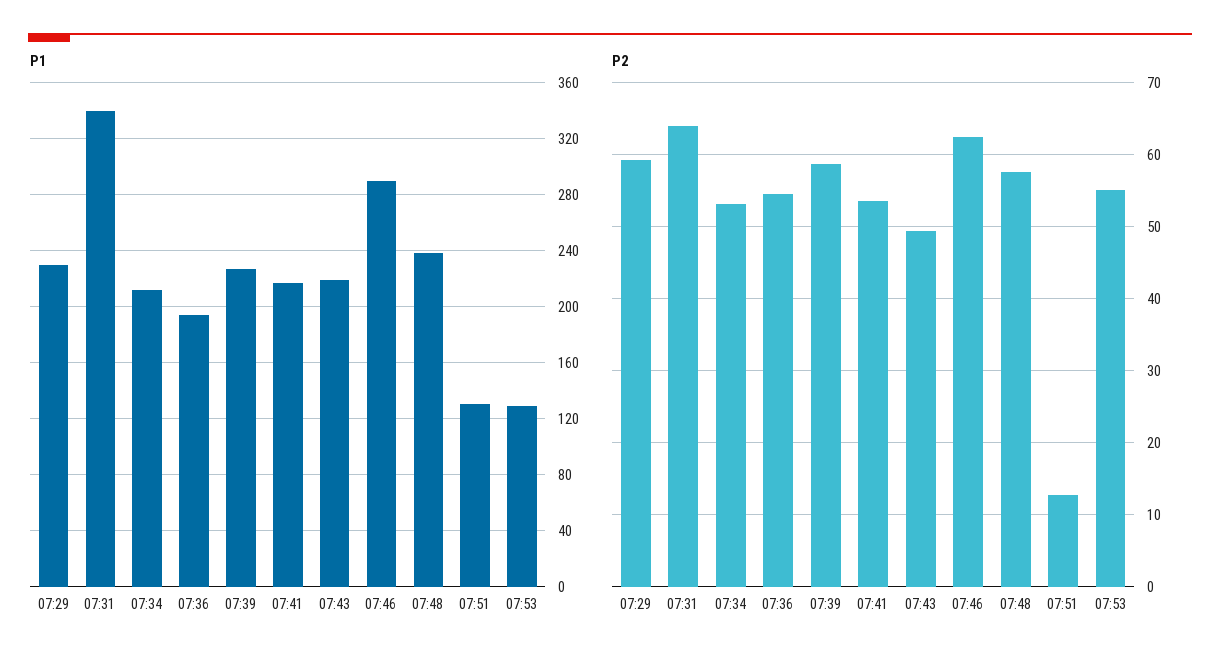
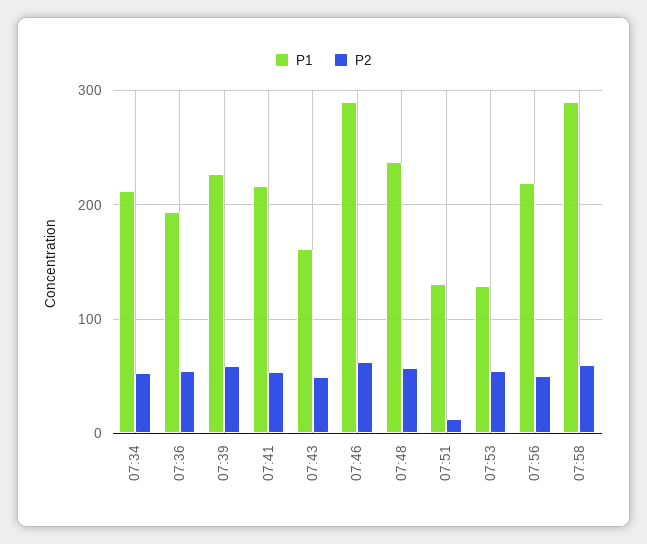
P1, 07:29: 230 -> none
P1, 07:31: 340 -> none
P1, 07:43: 220 -> 160
P2, 07:29: 59 -> none
P2, 07:31: 64 -> none
P1, 07:56: none -> 220
P2, 07:56: none -> 50
P1, 07:58: none -> 290
P2, 07:58: none -> 60

